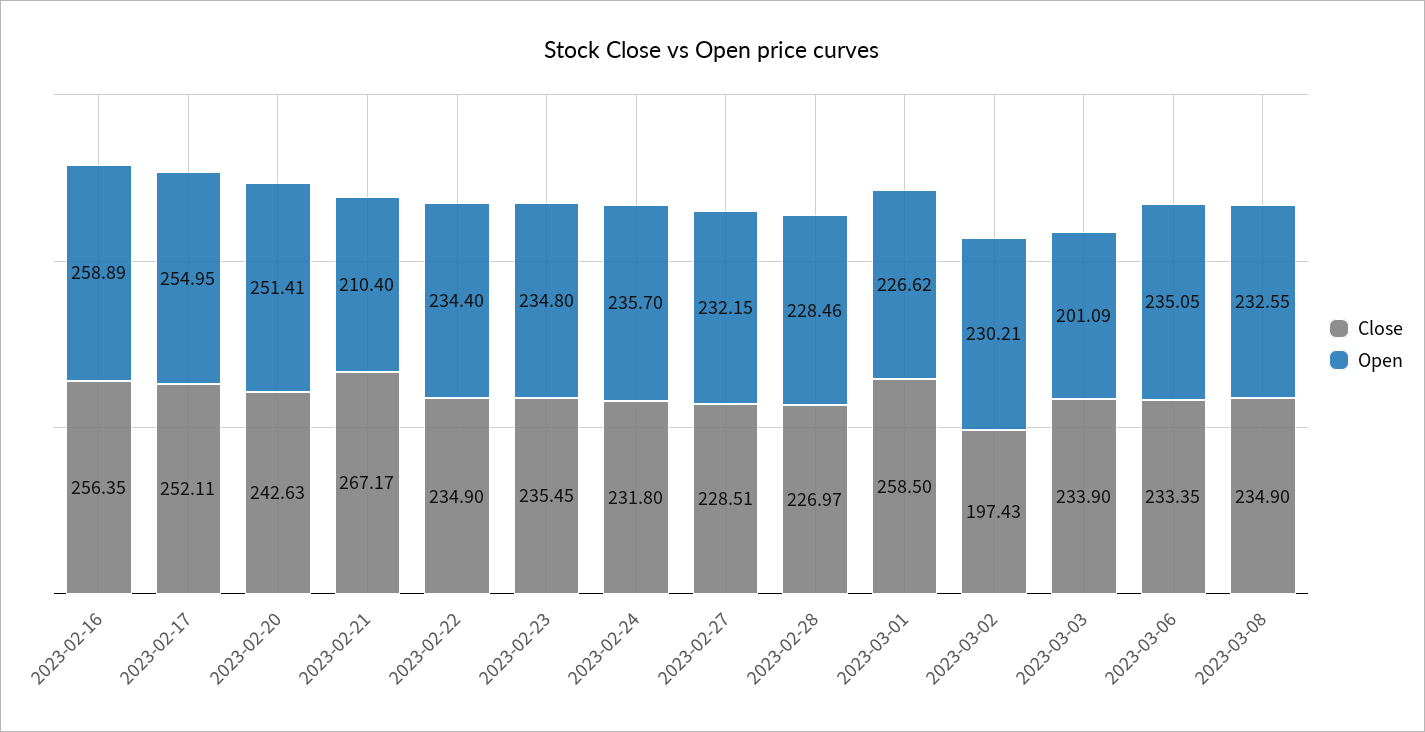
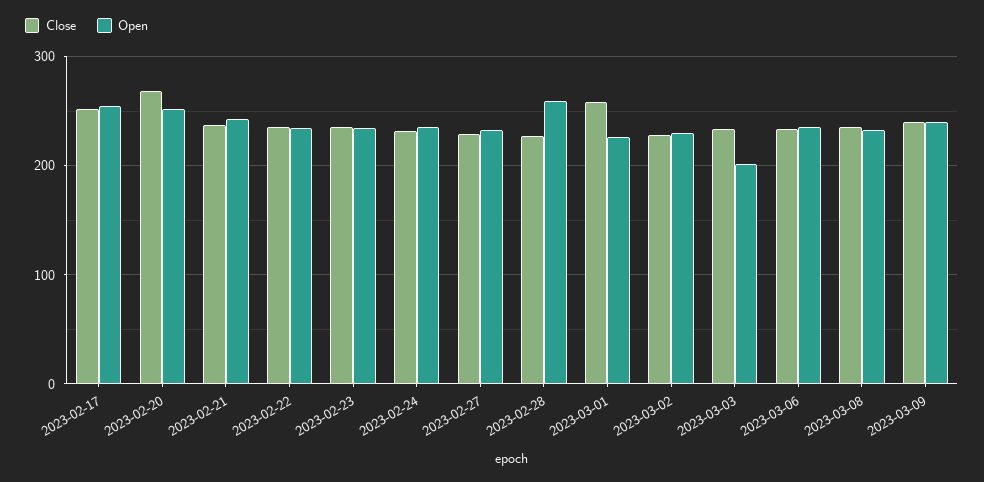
Close, 2023-02-16: 256.35 -> none
Open, 2023-02-16: 258.89 -> none
Close, 2023-02-20: 242.63 -> 270
Close, 2023-02-21: 267.17 -> 240
Open, 2023-02-21: 210.4 -> 240
Open, 2023-02-28: 228.46 -> 260
Close, 2023-03-02: 197.43 -> 230
Close, 2023-03-09: none -> 240
Open, 2023-03-09: none -> 240

